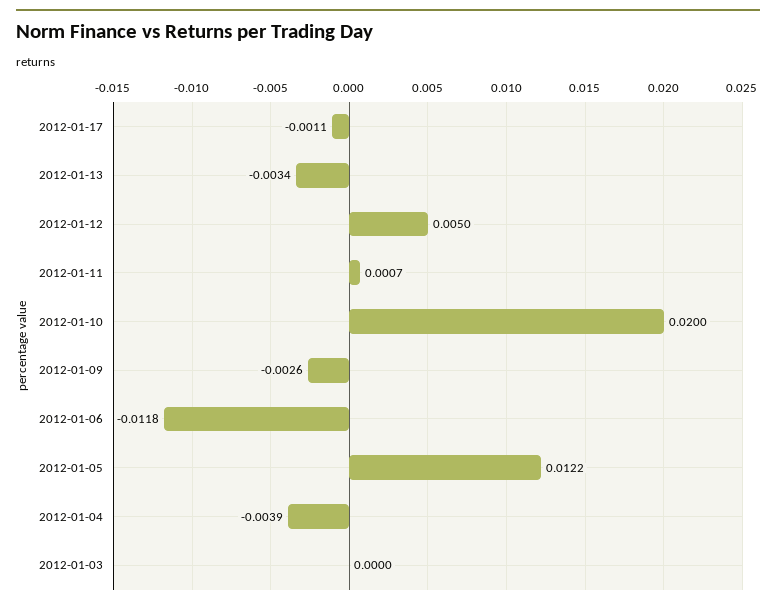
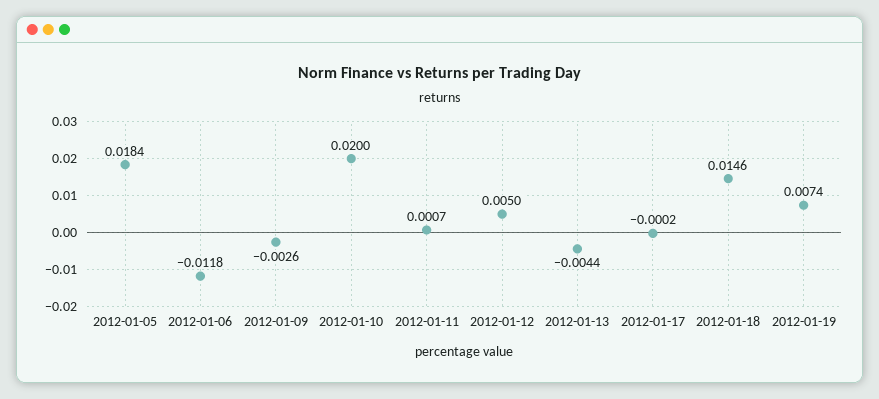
2012-01-17: -0.0011 -> -0.0002
2012-01-13: -0.0034 -> -0.0044
2012-01-05: 0.0122 -> 0.0184
2012-01-04: -0.0039 -> none
2012-01-03: 0 -> none
2012-01-18: none -> 0.0146
2012-01-19: none -> 0.0074

